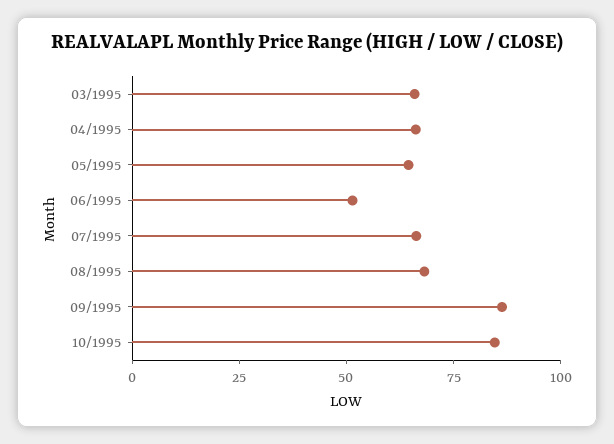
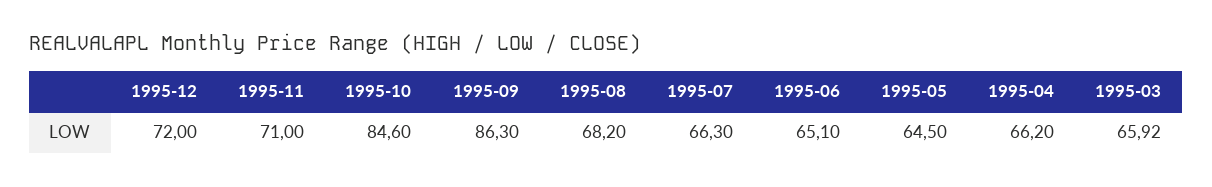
06/1995: 50 -> 65.1
1995-12: none -> 72
1995-11: none -> 71

